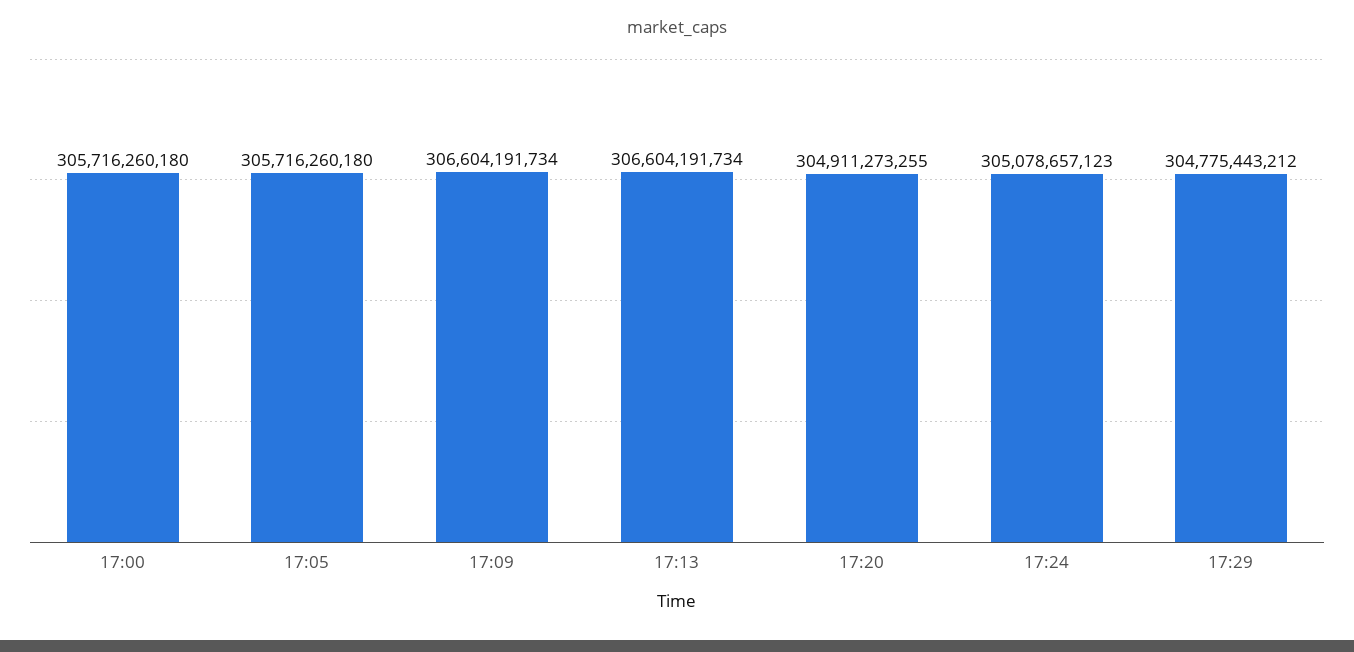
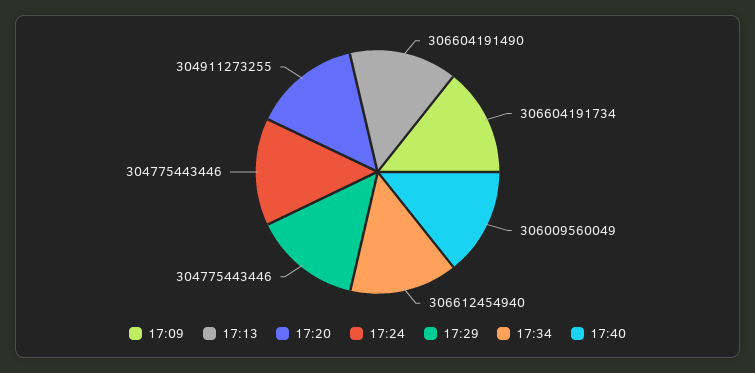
17:00: 305716260180 -> none
17:05: 305716260180 -> none
17:13: 306604191734 -> 306604191490
17:24: 305078657123 -> 304775443446
17:29: 304775443212 -> 304775443446
17:34: none -> 306612454940
17:40: none -> 306009560049

